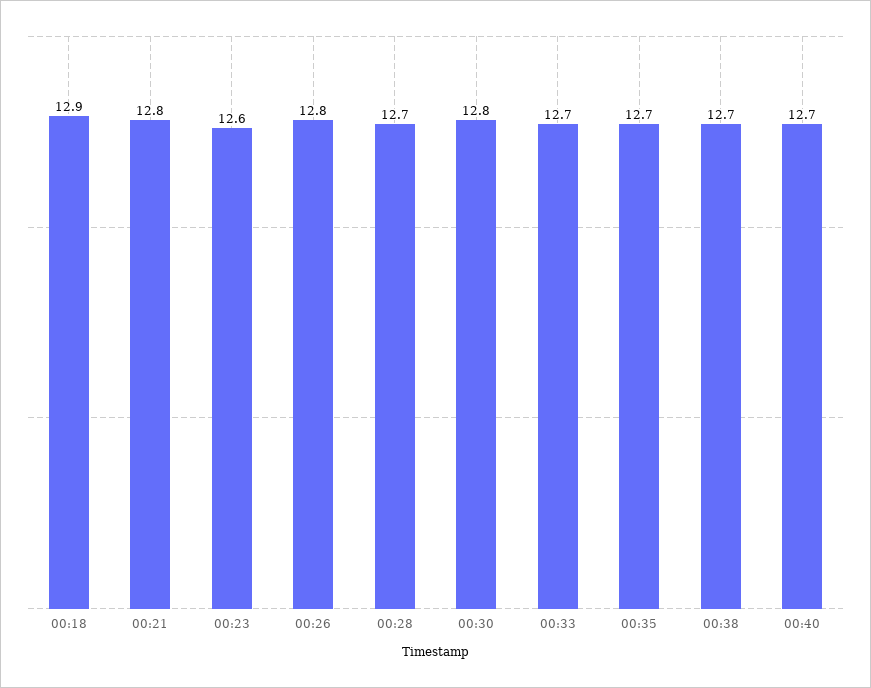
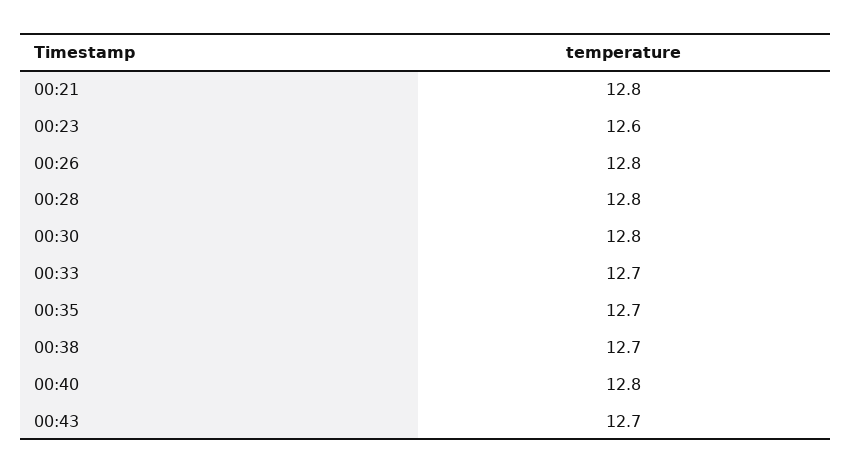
00:18: 12.9 -> none
00:28: 12.7 -> 12.8
00:40: 12.7 -> 12.8
00:43: none -> 12.7

